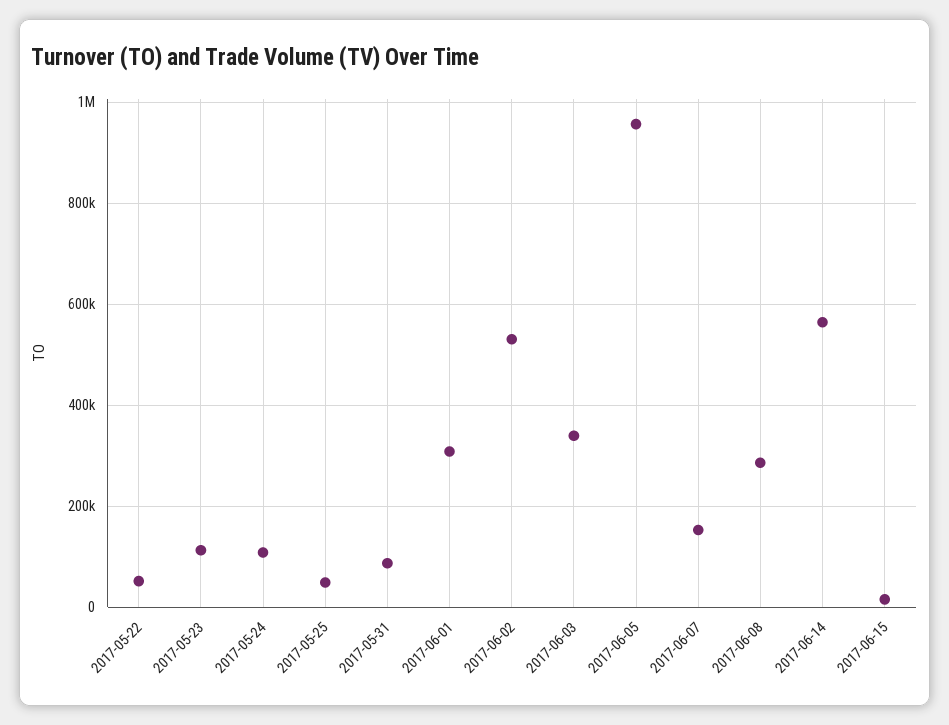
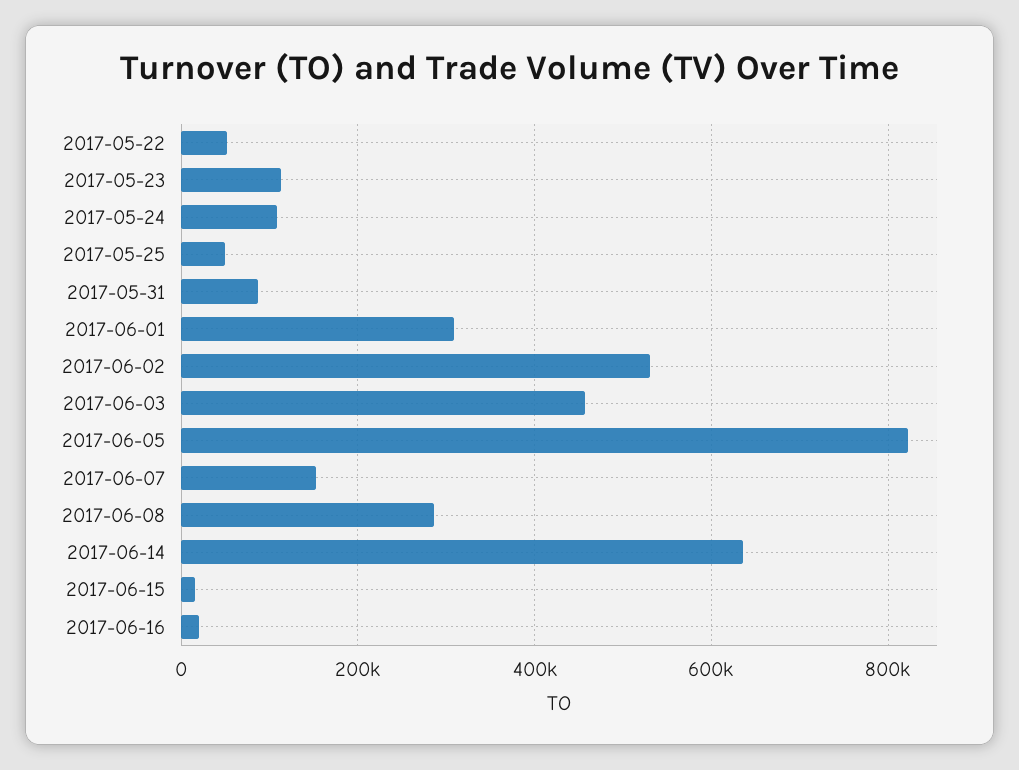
2017-06-03: 340000 -> 460000
2017-06-05: 960000 -> 820000
2017-06-14: 560000 -> 640000
2017-06-16: none -> 20000

